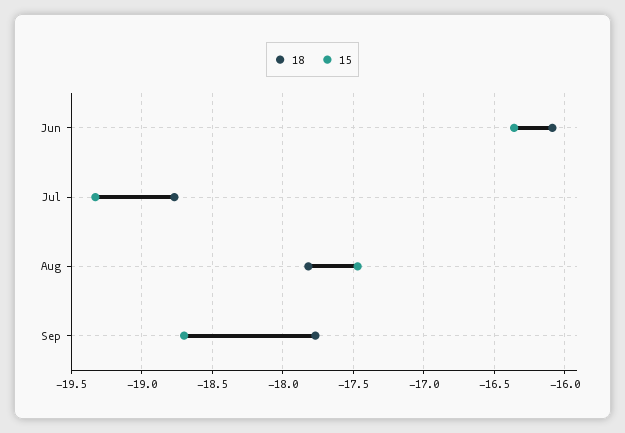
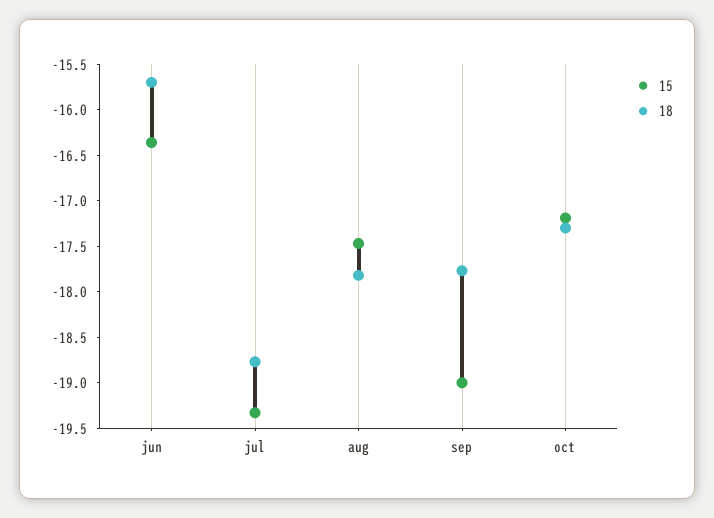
18, Jun: -16.1 -> -15.7
15, Sep: -18.7 -> -19
15, oct: none -> -17.2
18, oct: none -> -17.3

